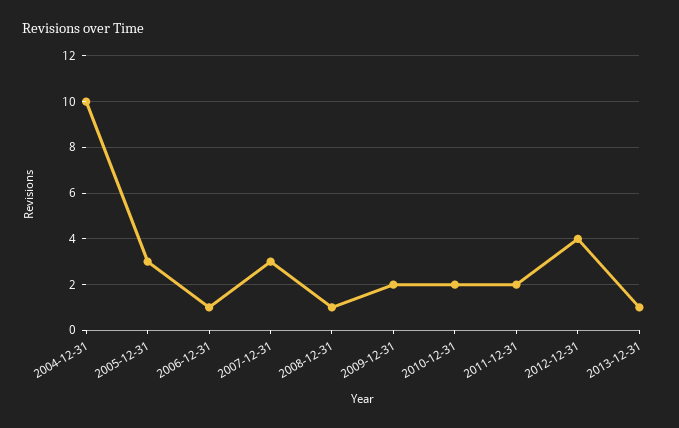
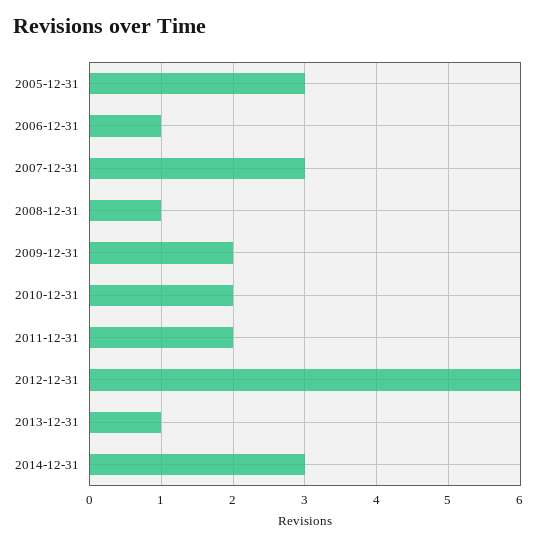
2004-12-31: 10 -> none
2012-12-31: 4 -> 6
2014-12-31: none -> 3

